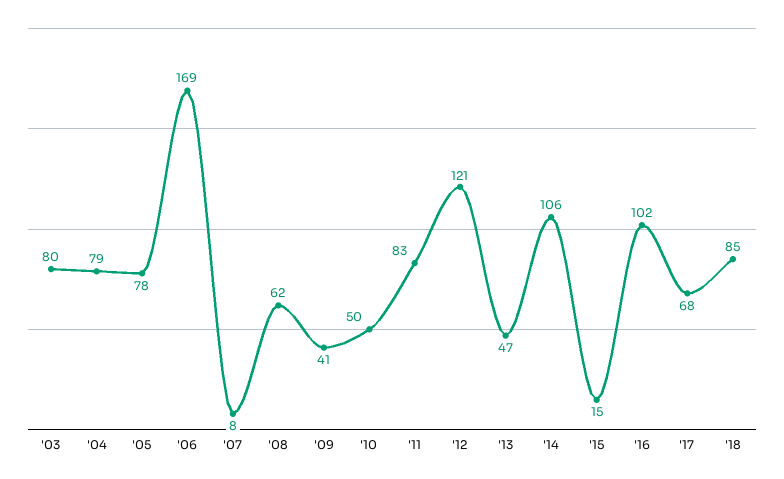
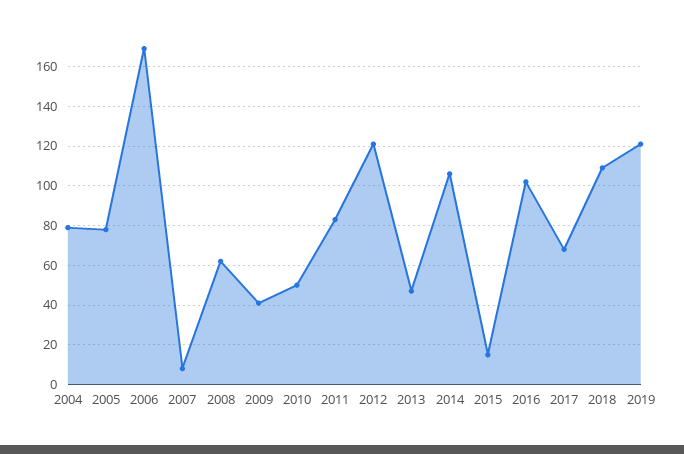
'03: 80 -> none
'18: 85 -> 110
2019: none -> 120

